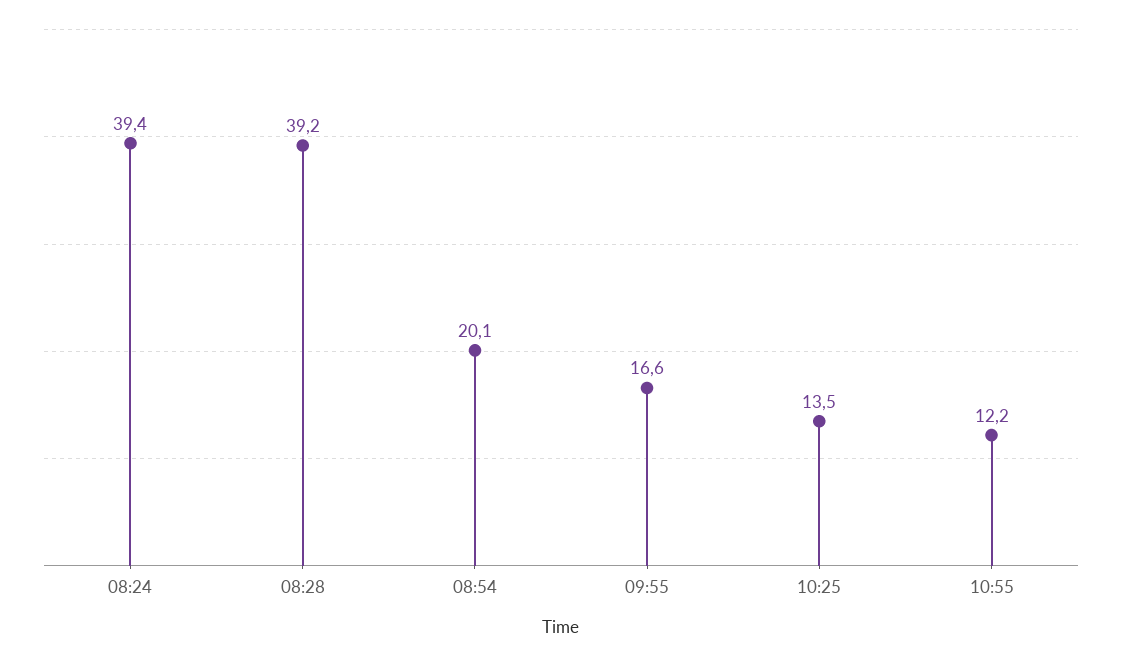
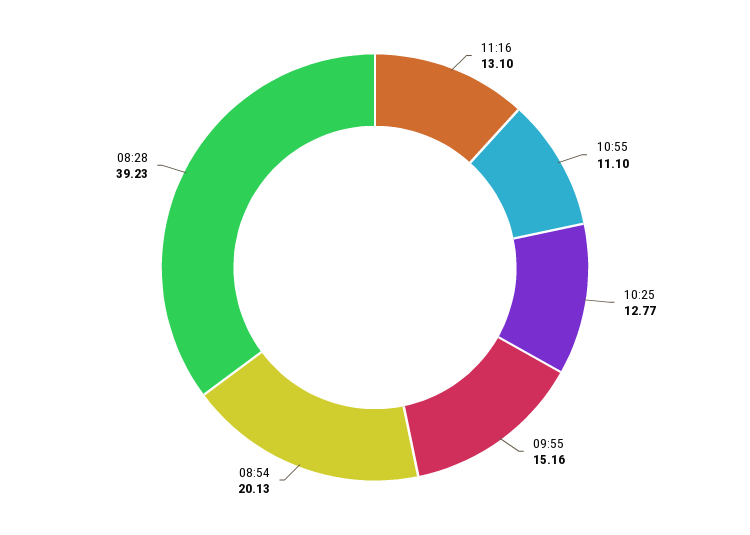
08:24: 39.4 -> none
09:55: 16.6 -> 15.16
10:25: 13.5 -> 12.77
10:55: 12.2 -> 11.1
11:16: none -> 13.1

